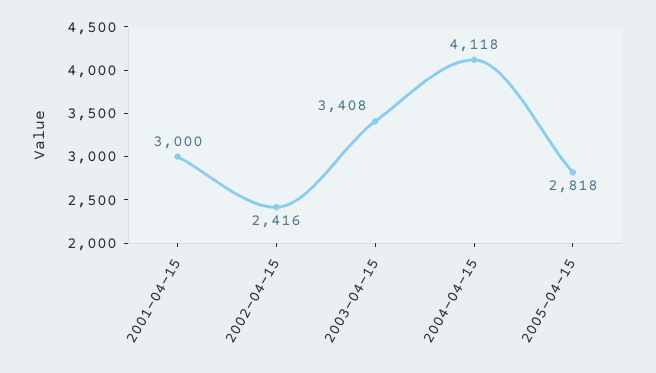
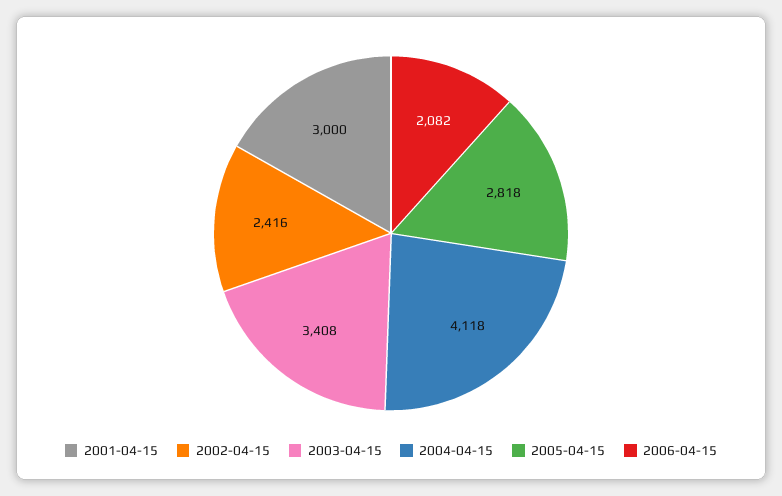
2006-04-15: none -> 2082

